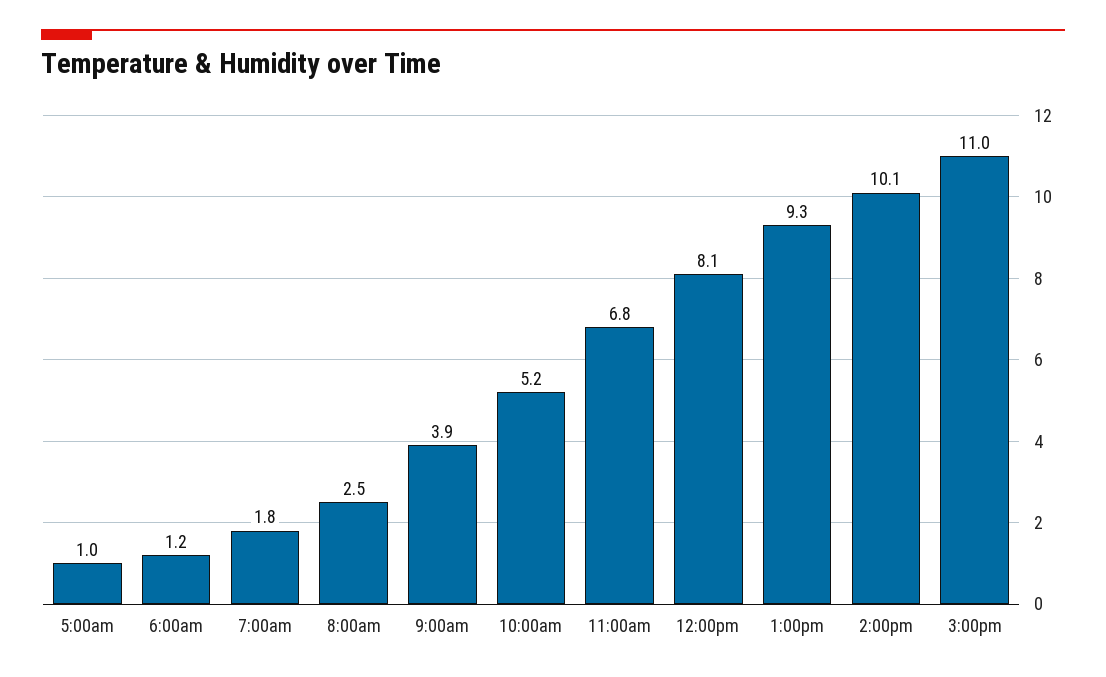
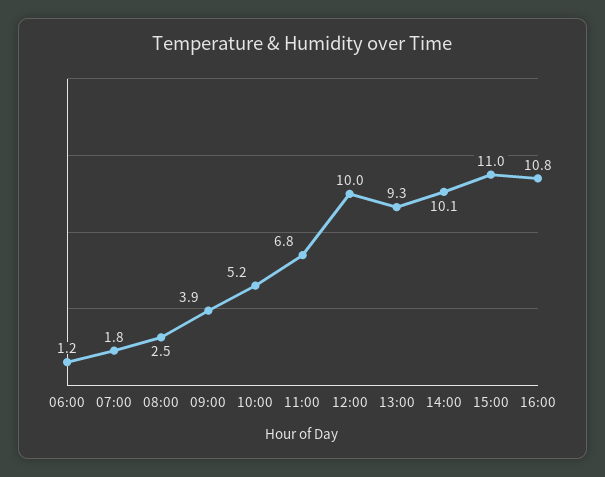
5:00am: 1 -> none
12:00pm: 8.1 -> 10
16:00: none -> 10.8

